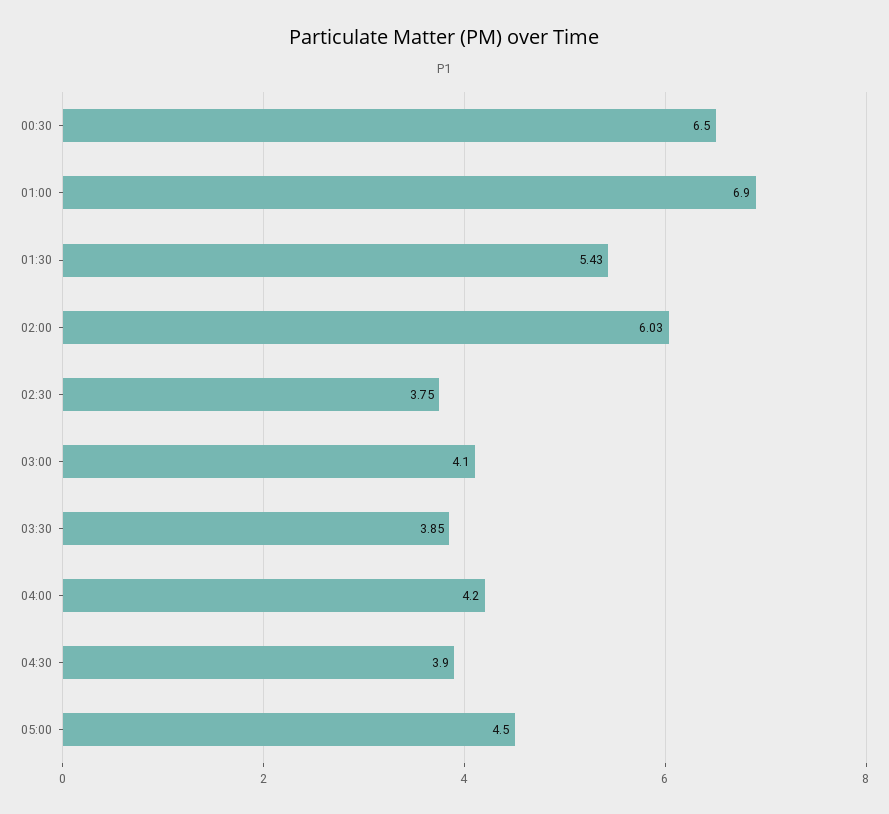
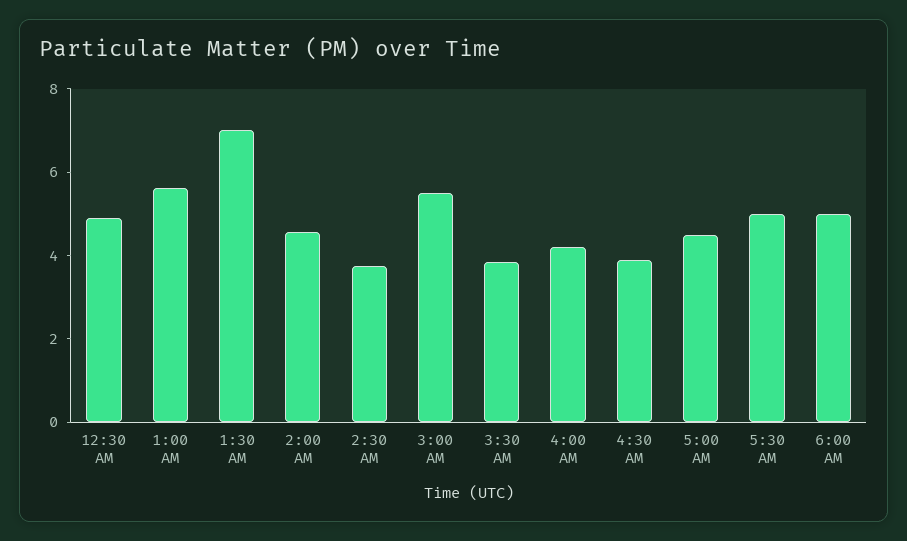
00:30: 6.5 -> 5
01:00: 6.9 -> 5.5
01:30: 5.43 -> 7
02:00: 6.03 -> 4.5
03:00: 4.1 -> 5.5
5:30 AM: none -> 5
6:00 AM: none -> 5

